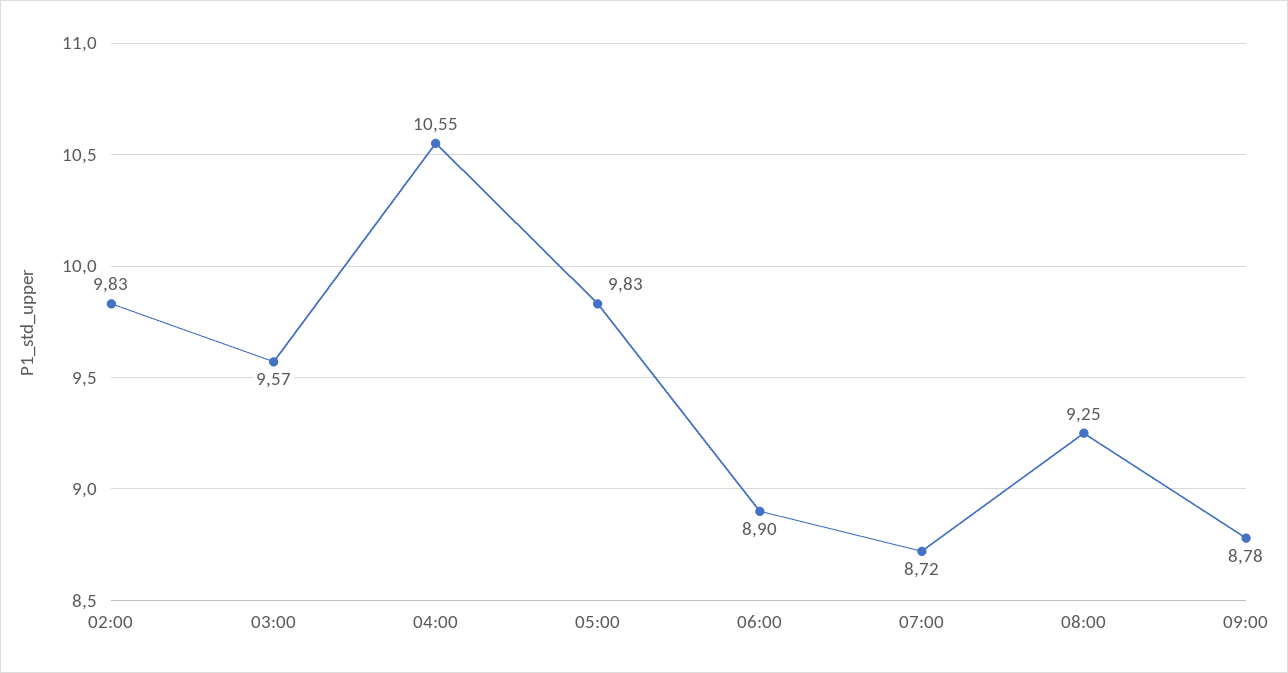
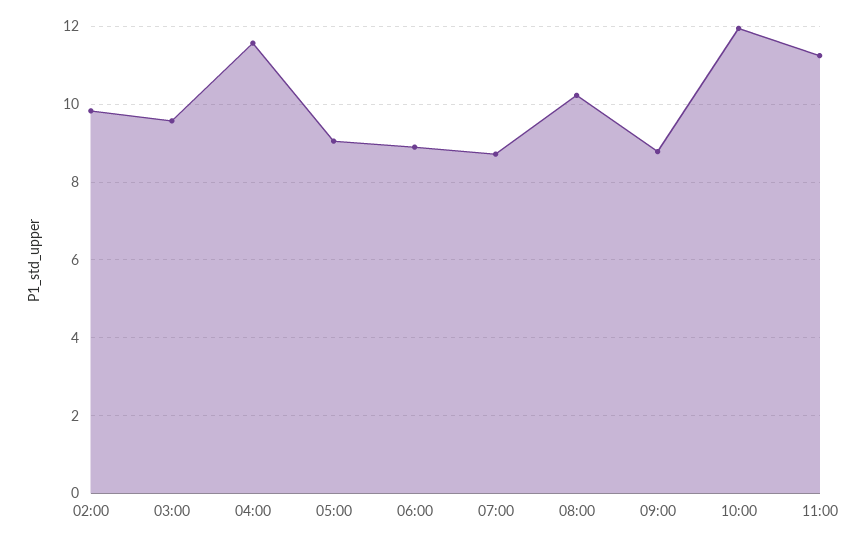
04:00: 10.55 -> 11.6
05:00: 9.83 -> 9
08:00: 9.25 -> 10.2
10:00: none -> 12
11:00: none -> 11.2

